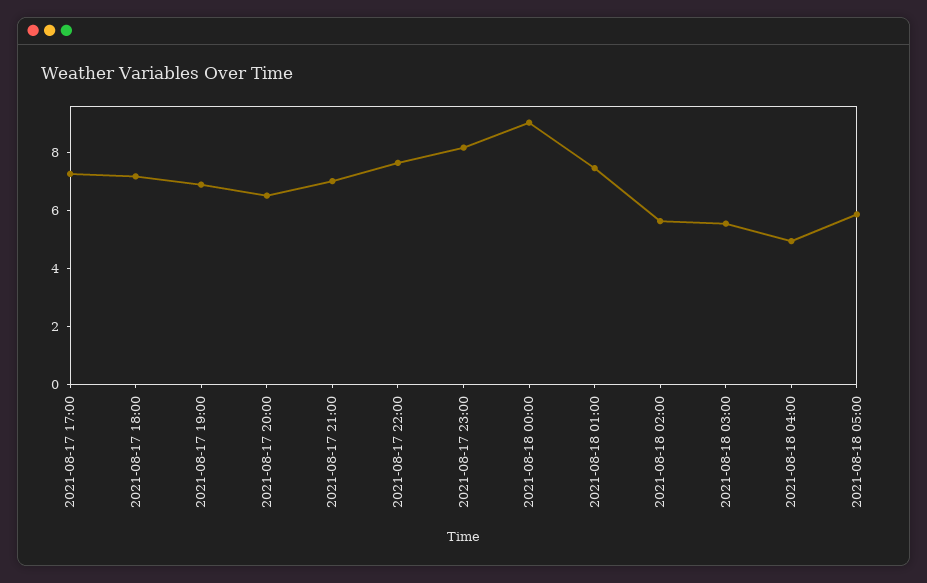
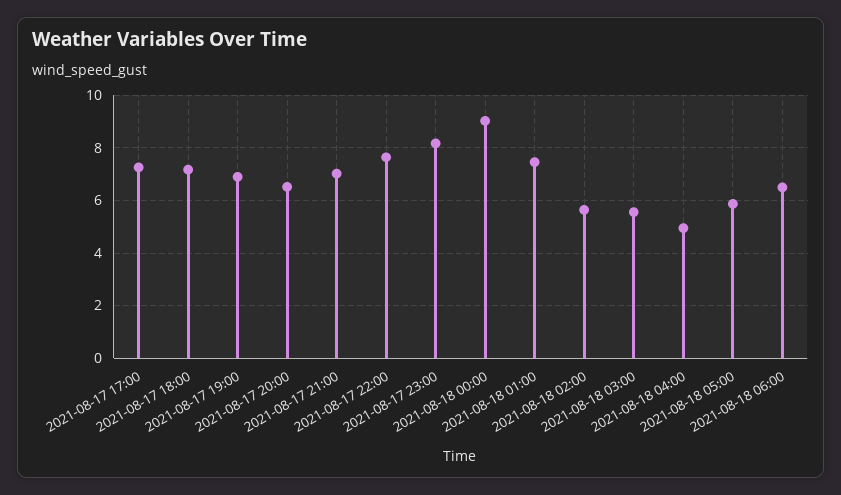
2021-08-18 06:00: none -> 6.5

